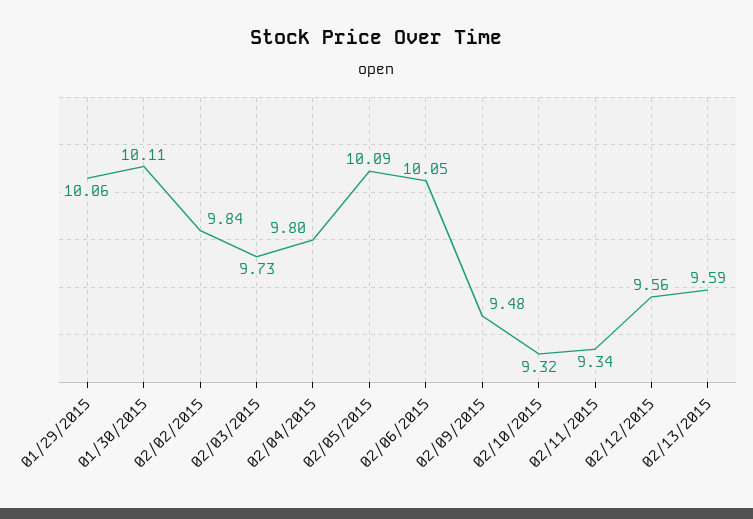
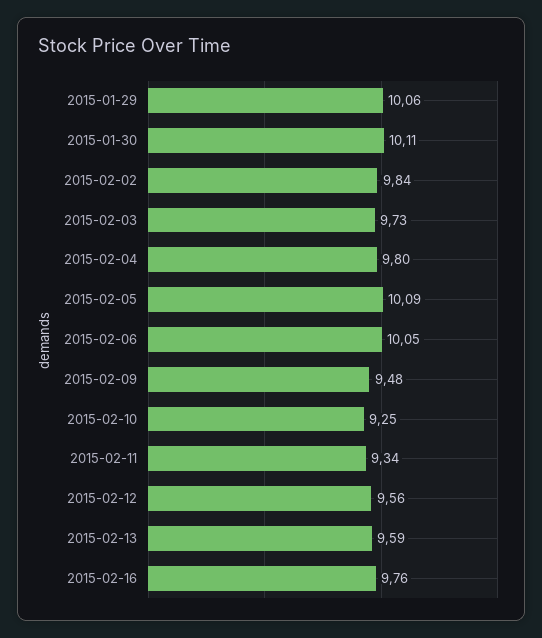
02/10/2015: 9.32 -> 9.25
2015-02-16: none -> 9.76

